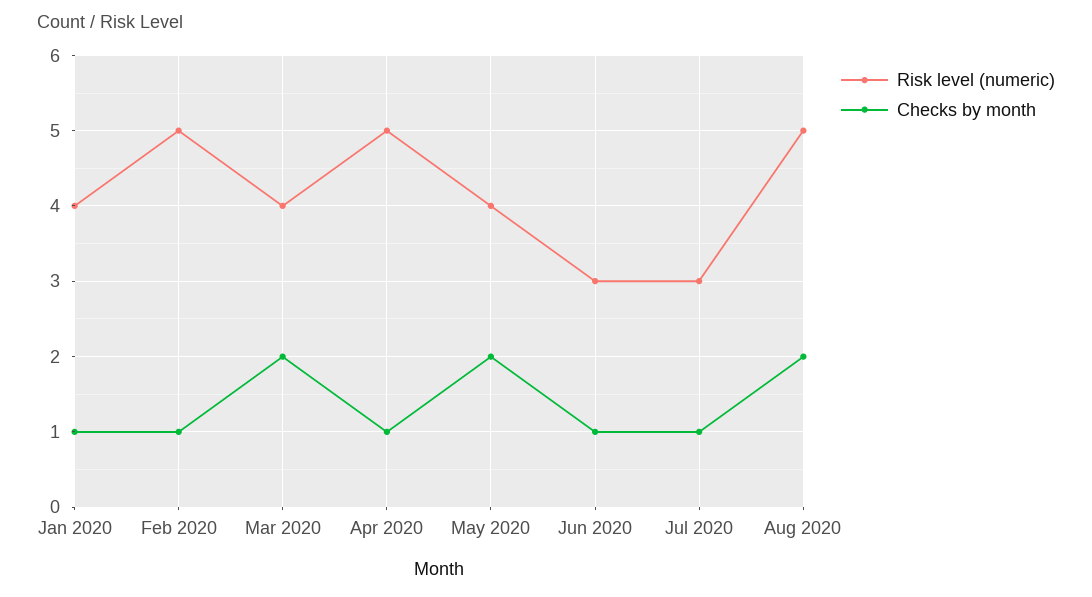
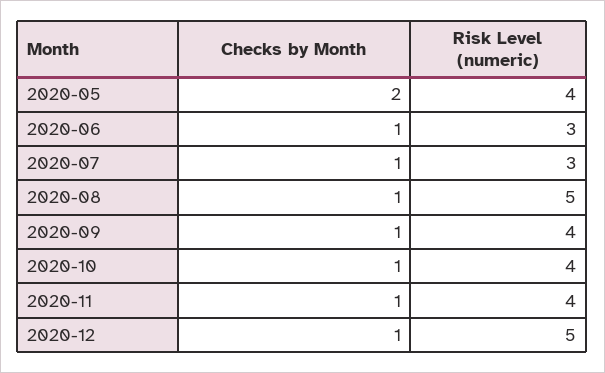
Risk level (numeric), Jan 2020: 4 -> none
Checks by month, Jan 2020: 1 -> none
Risk level (numeric), Feb 2020: 5 -> none
Checks by month, Feb 2020: 1 -> none
Risk level (numeric), Mar 2020: 4 -> none
Checks by month, Mar 2020: 2 -> none
Risk level (numeric), Apr 2020: 5 -> none
Checks by month, Apr 2020: 1 -> none
Checks by month, Aug 2020: 2 -> 1
Checks by month, 2020-09: none -> 1
Risk level (numeric), 2020-09: none -> 4
Checks by month, 2020-10: none -> 1
Risk level (numeric), 2020-10: none -> 4
Checks by month, 2020-11: none -> 1
Risk level (numeric), 2020-11: none -> 4
Checks by month, 2020-12: none -> 1
Risk level (numeric), 2020-12: none -> 5

